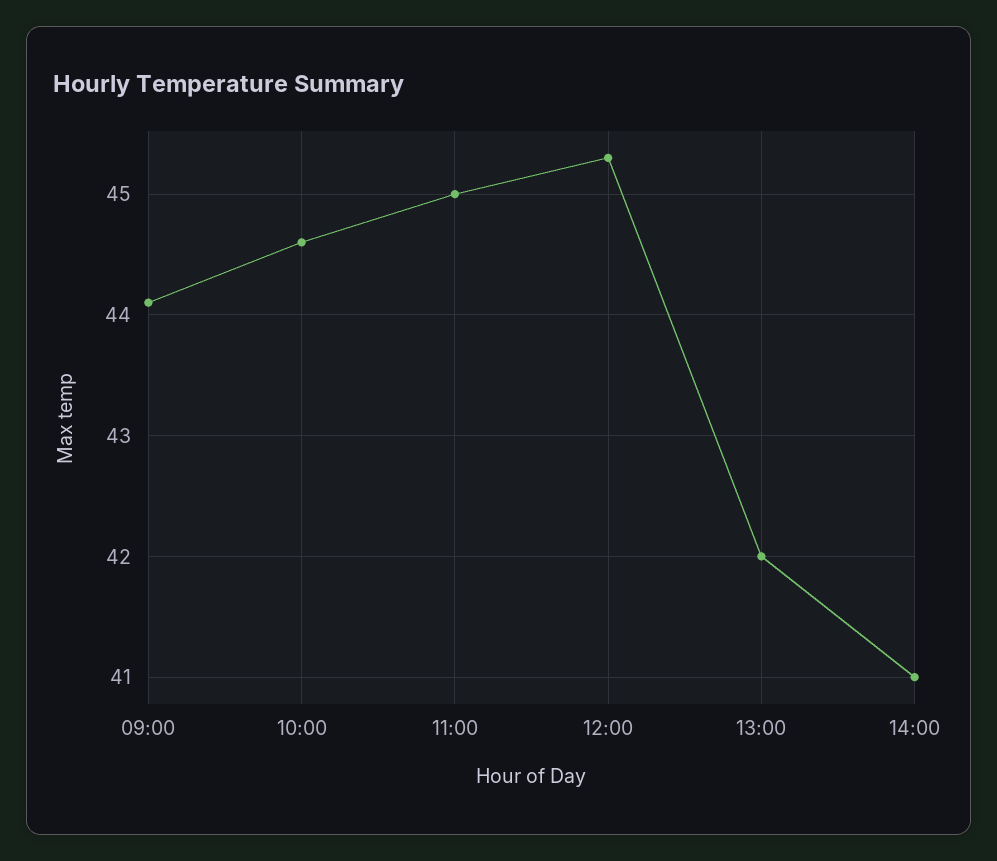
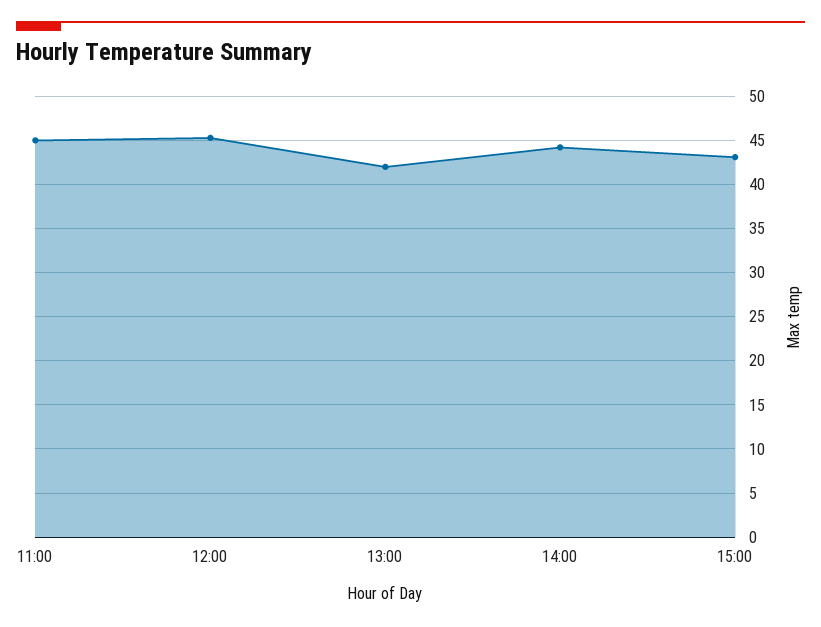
09:00: 44.1 -> none
10:00: 44.6 -> none
14:00: 41 -> 44
15:00: none -> 43

